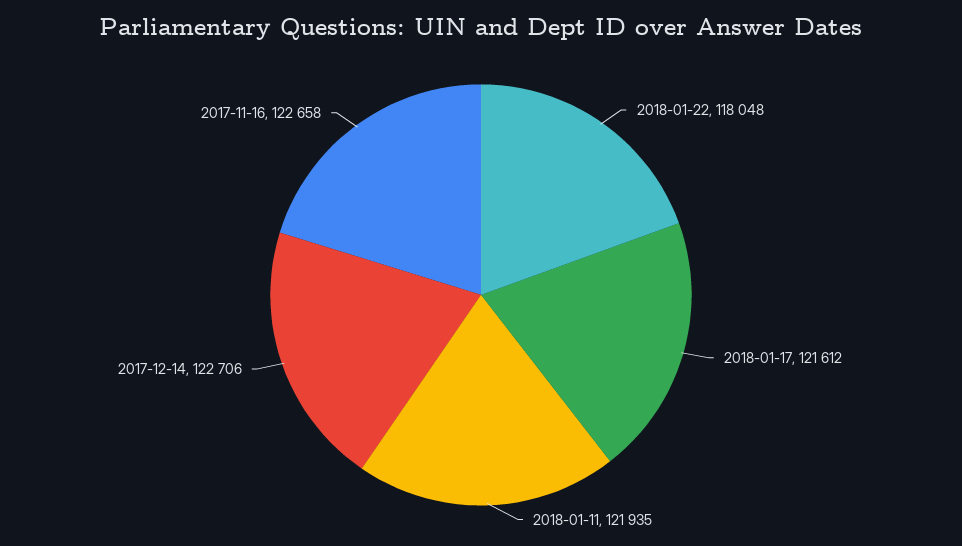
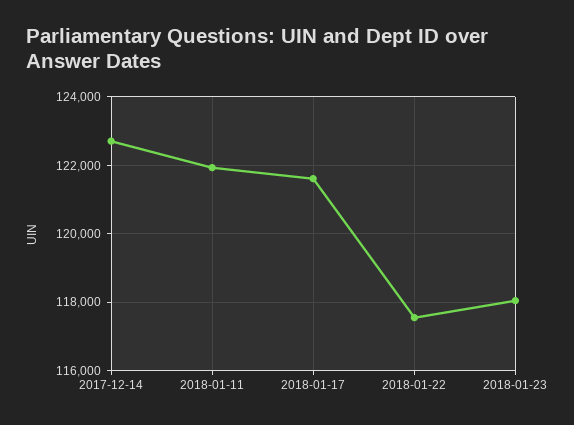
2018-01-22: 118048 -> 117600
2017-11-16: 122658 -> none
2018-01-23: none -> 118000

